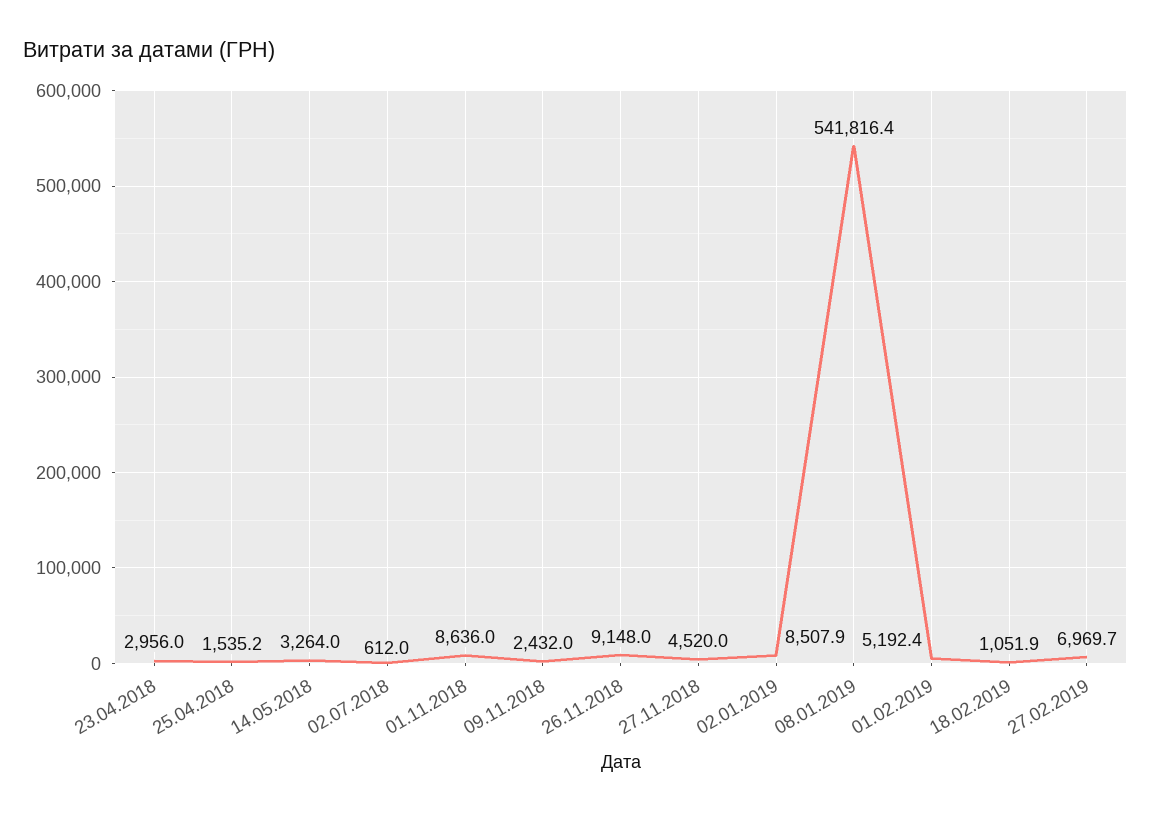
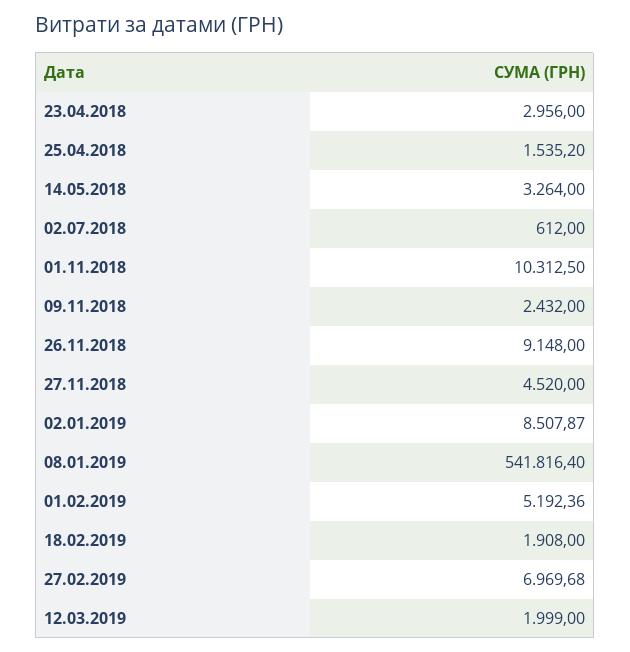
01.11.2018: 8636 -> 10312.5
18.02.2019: 1051.9 -> 1908
12.03.2019: none -> 1999

